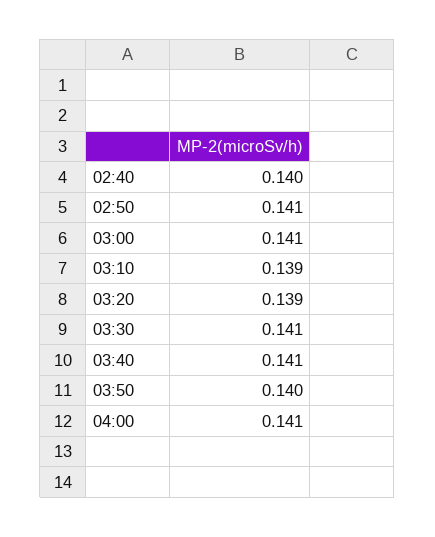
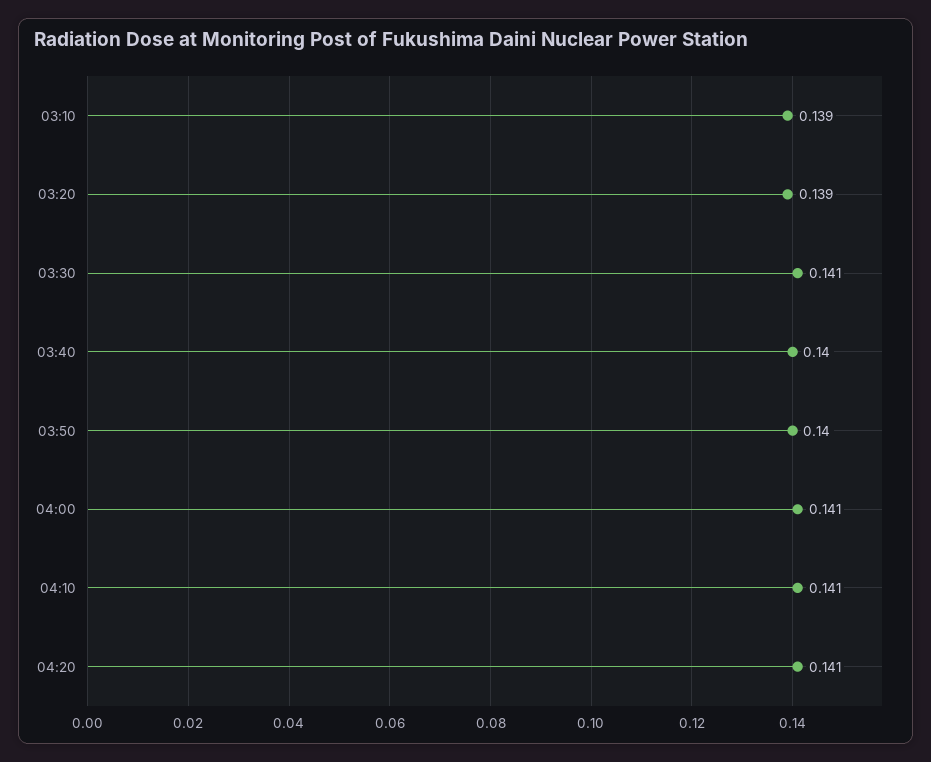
02:40: 0.14 -> none
02:50: 0.141 -> none
03:00: 0.141 -> none
03:40: 0.141 -> 0.14
04:10: none -> 0.141
04:20: none -> 0.141

